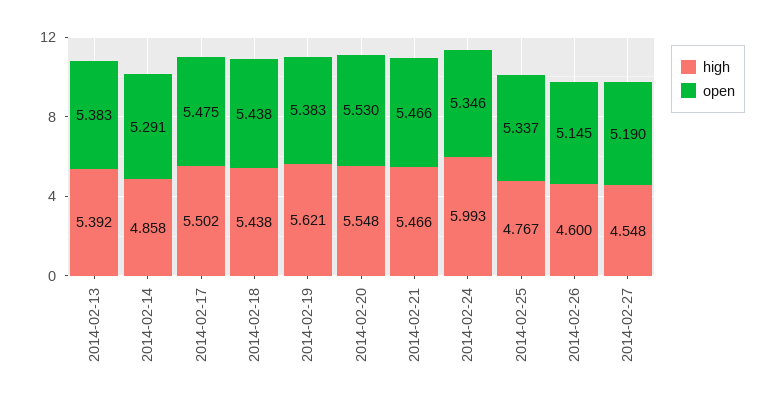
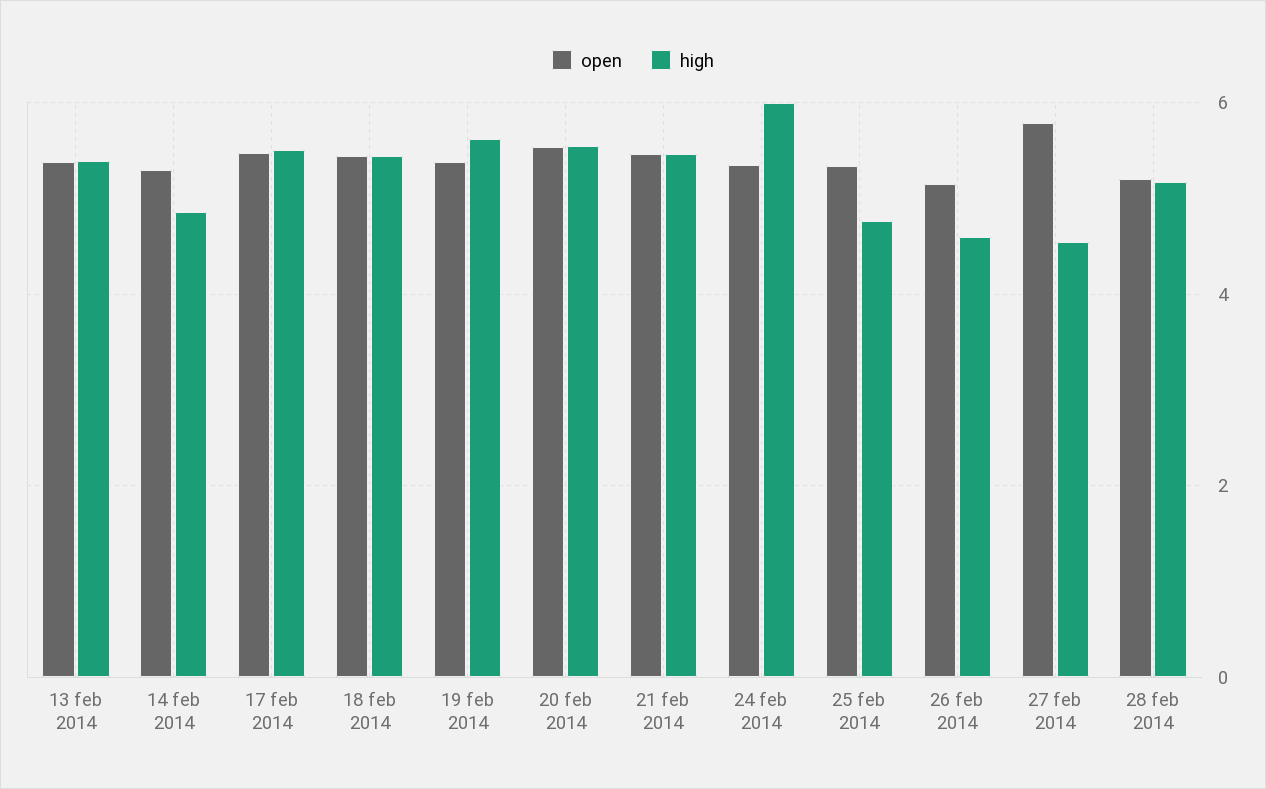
open, 2014-02-27: 5.19 -> 5.8
open, 28 feb 2014: none -> 5.2
high, 28 feb 2014: none -> 5.2

